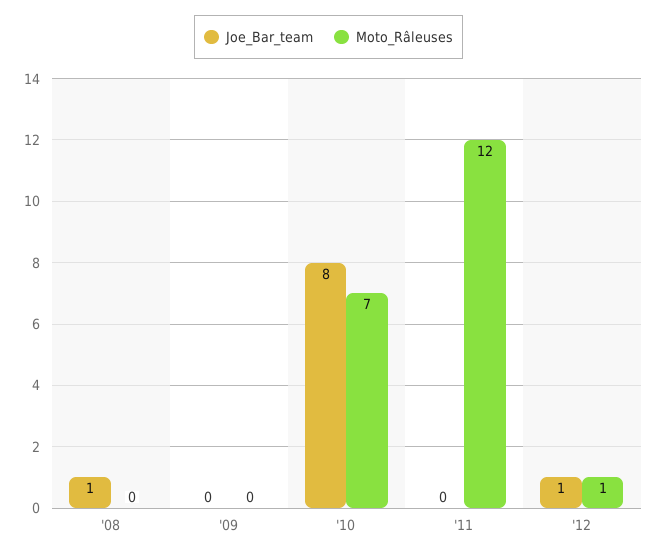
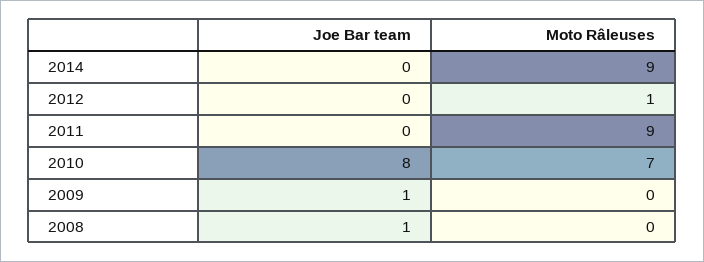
Joe_Bar_team, '09: 0 -> 1
Moto_Râleuses, '11: 12 -> 9
Joe_Bar_team, '12: 1 -> 0
Joe_Bar_team, 2014: none -> 0
Moto_Râleuses, 2014: none -> 9

